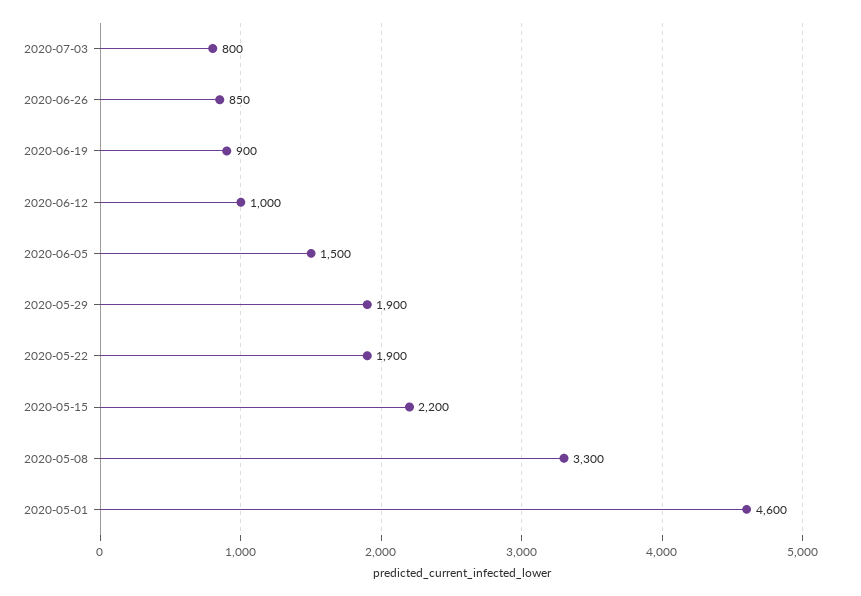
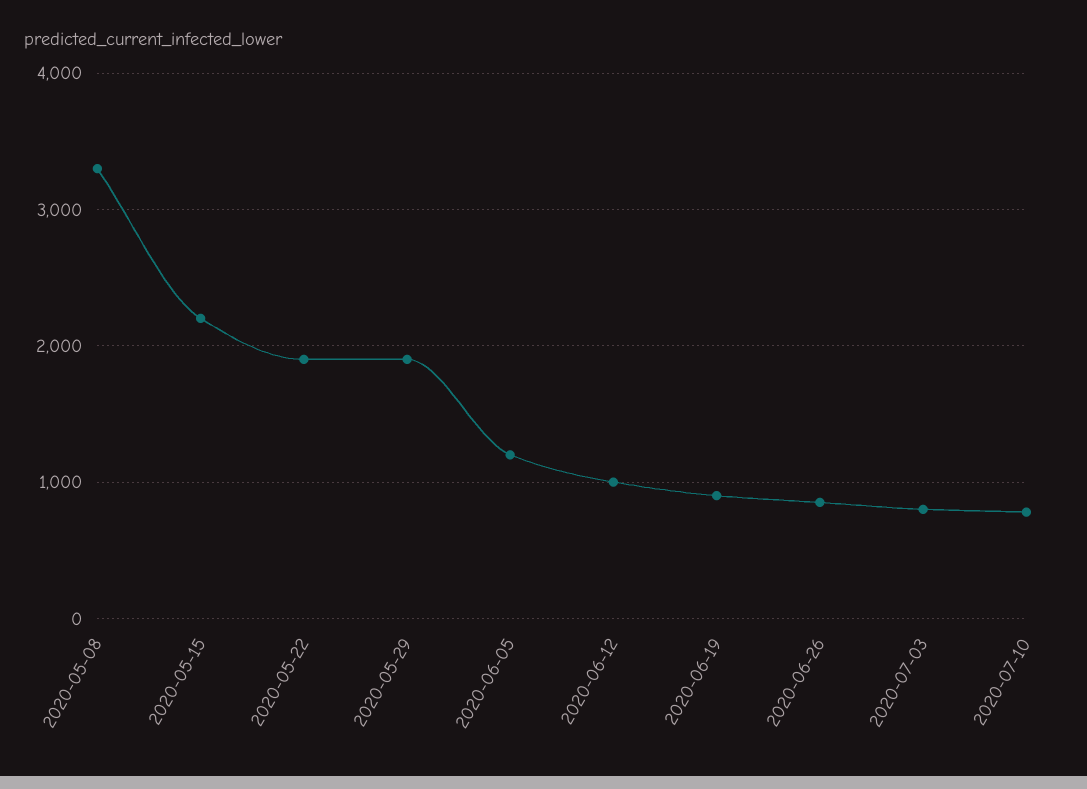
2020-06-05: 1500 -> 1200
2020-05-01: 4600 -> none
2020-07-10: none -> 800

